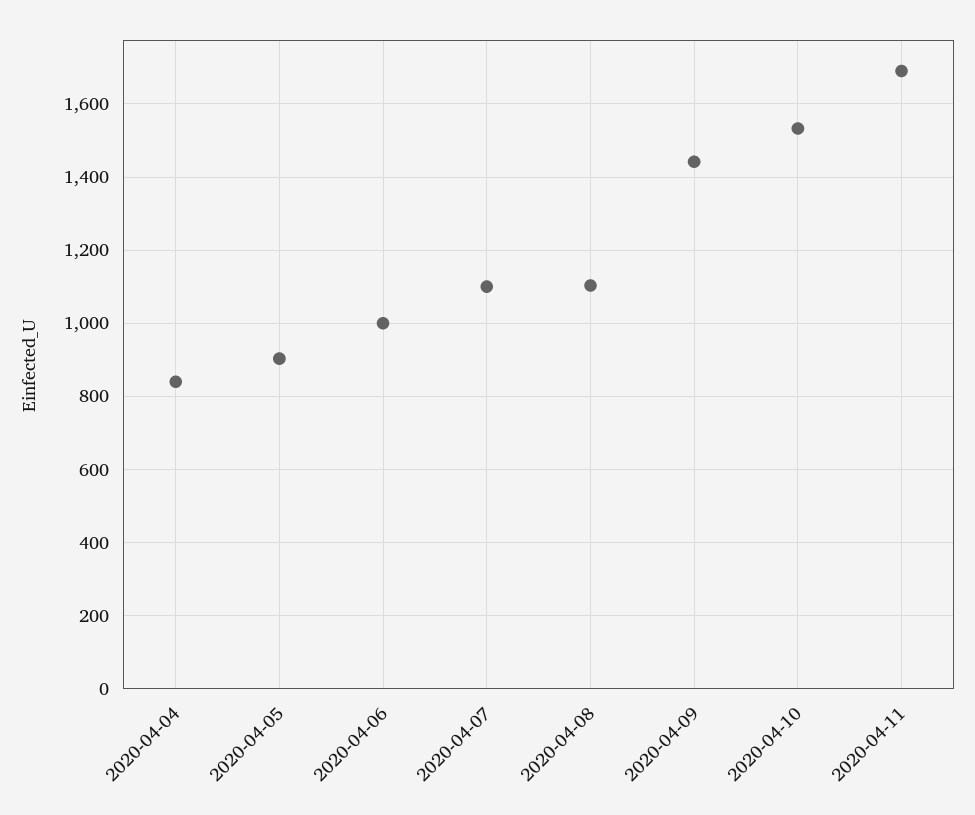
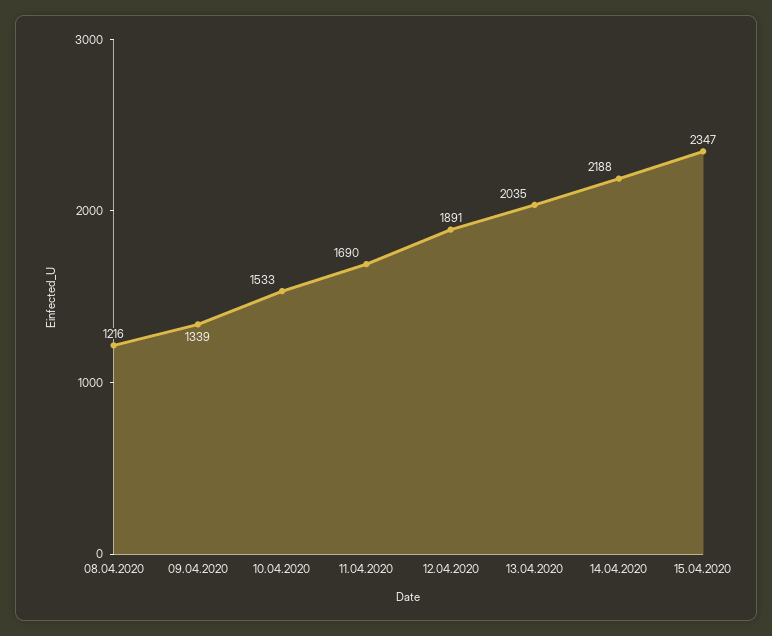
2020-04-04: 840 -> none
2020-04-05: 900 -> none
2020-04-06: 1000 -> none
2020-04-07: 1100 -> none
2020-04-08: 1100 -> 1216
2020-04-09: 1440 -> 1339
12.04.2020: none -> 1891
13.04.2020: none -> 2035
14.04.2020: none -> 2188
15.04.2020: none -> 2347

